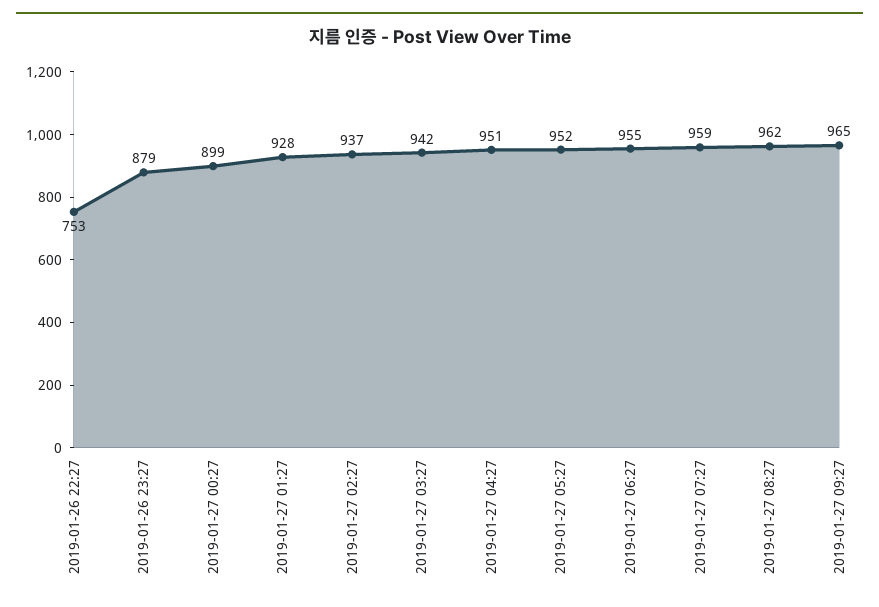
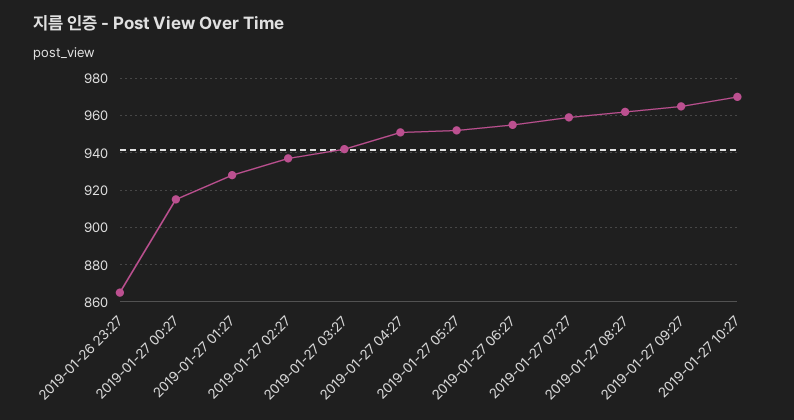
2019-01-26 22:27: 753 -> none
2019-01-26 23:27: 879 -> 865
2019-01-27 00:27: 899 -> 915
2019-01-27 10:27: none -> 970

